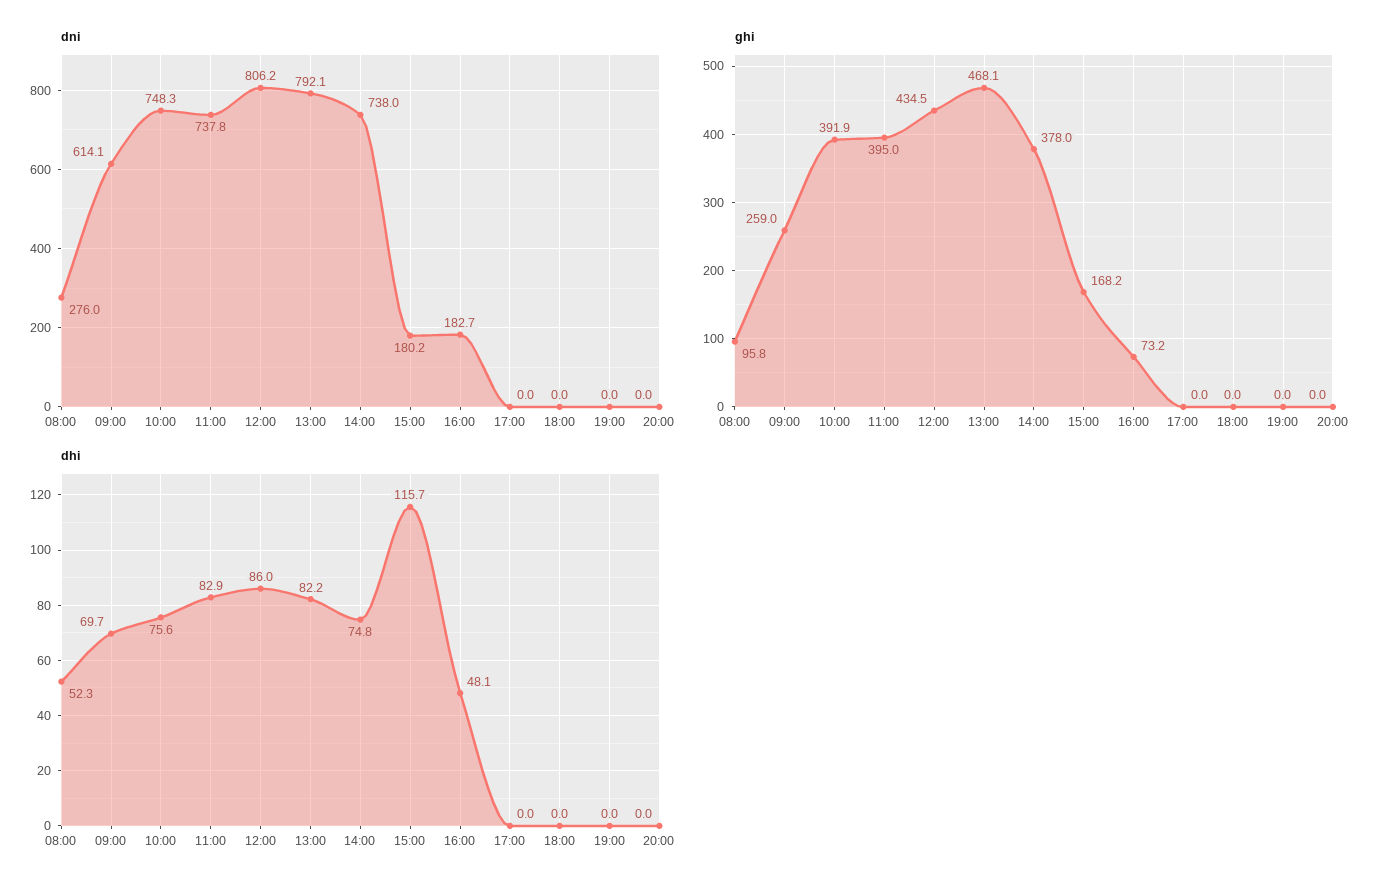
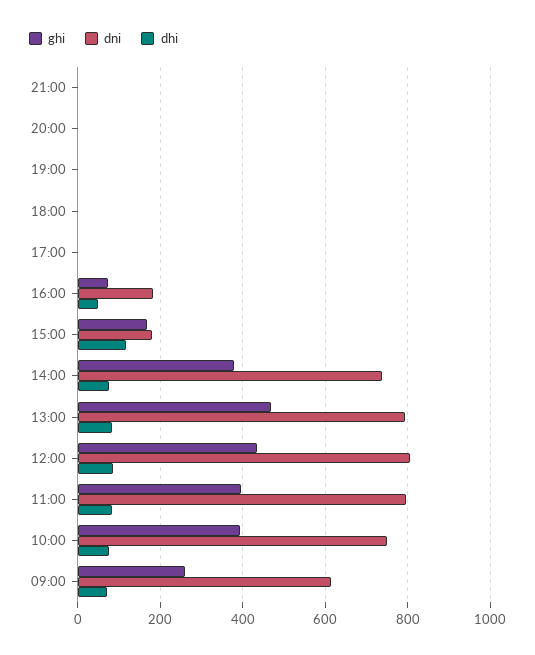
dni, 08:00: 276 -> none
dni, 11:00: 737.8 -> 800
ghi, 08:00: 95.8 -> none
dhi, 08:00: 52.3 -> none
ghi, 21:00: none -> 0
dni, 21:00: none -> 0
dhi, 21:00: none -> 0

